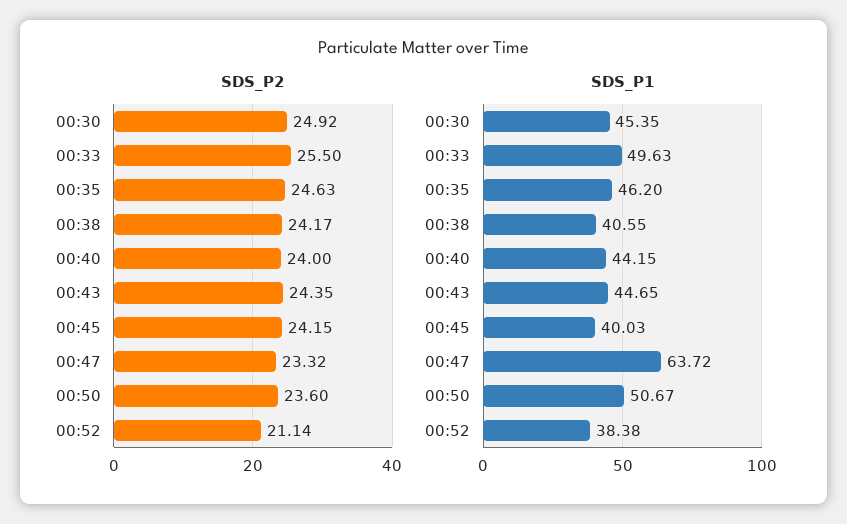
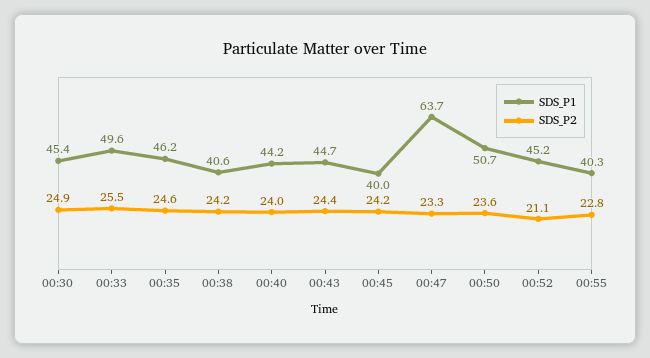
SDS_P1, 00:52: 38.38 -> 45.2
SDS_P1, 00:55: none -> 40.3
SDS_P2, 00:55: none -> 22.8

